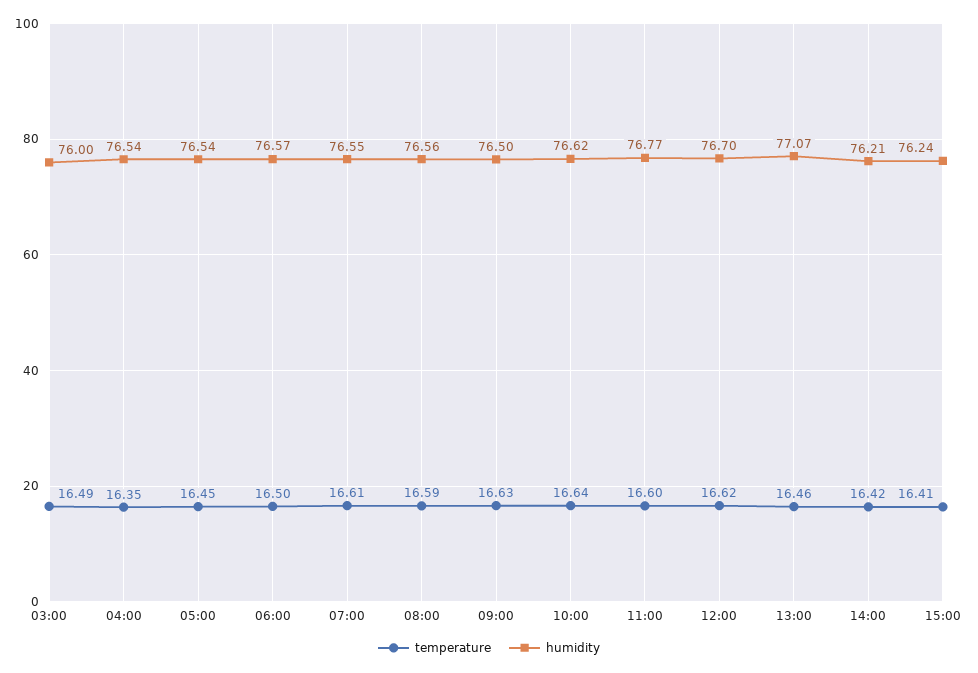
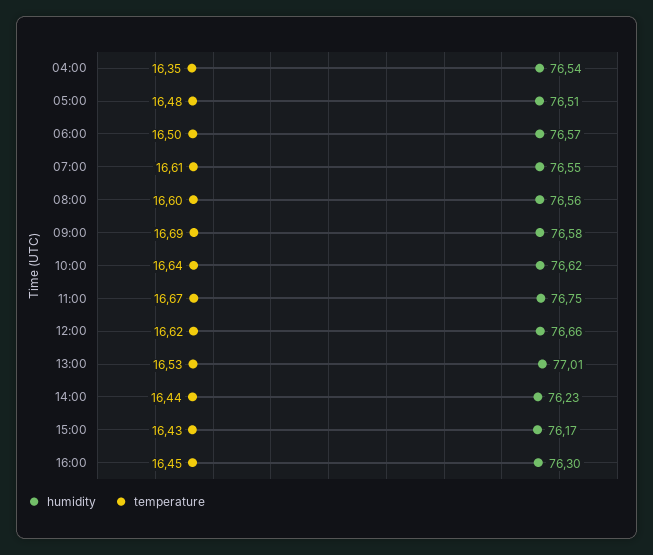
temperature, 03:00: 16.49 -> none
humidity, 03:00: 76 -> none
temperature, 05:00: 16.45 -> 16.48
humidity, 05:00: 76.54 -> 76.51
temperature, 08:00: 16.59 -> 16.6
temperature, 09:00: 16.63 -> 16.69
humidity, 09:00: 76.5 -> 76.58
temperature, 11:00: 16.6 -> 16.67
humidity, 11:00: 76.77 -> 76.75
humidity, 12:00: 76.7 -> 76.66
temperature, 13:00: 16.46 -> 16.53
humidity, 13:00: 77.07 -> 77.01
temperature, 14:00: 16.42 -> 16.44
humidity, 14:00: 76.21 -> 76.23
temperature, 15:00: 16.41 -> 16.43
humidity, 15:00: 76.24 -> 76.17
humidity, 16:00: none -> 76.3
temperature, 16:00: none -> 16.45

